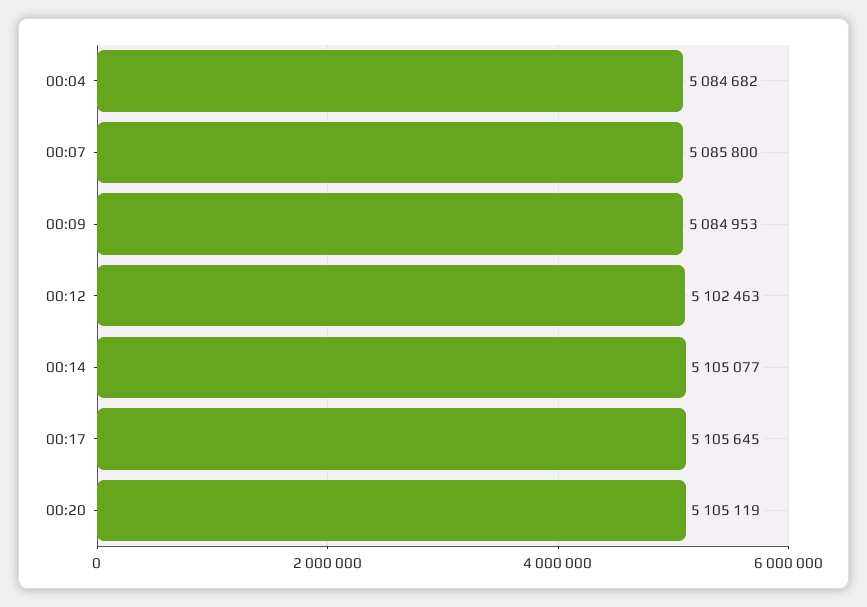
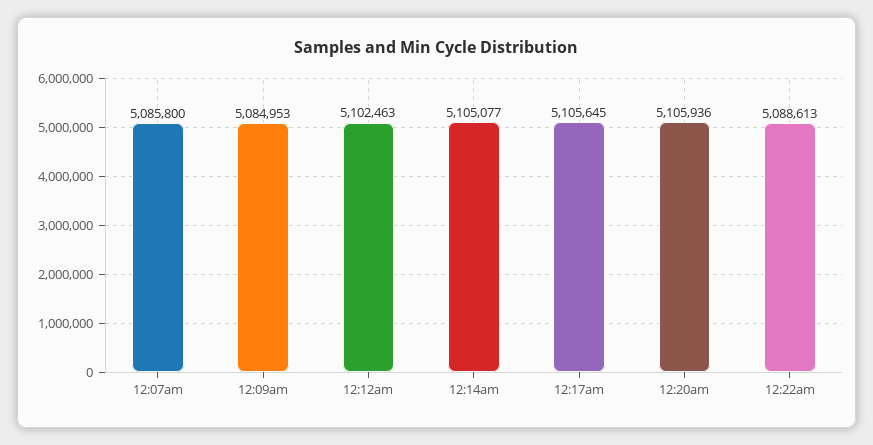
00:04: 5084682 -> none
00:20: 5105119 -> 5105936
12:22am: none -> 5088613

